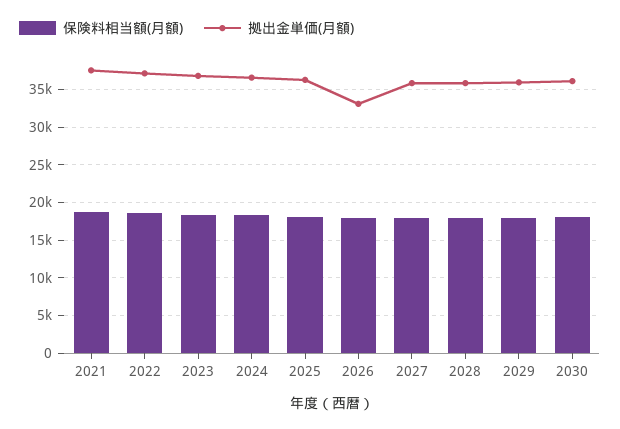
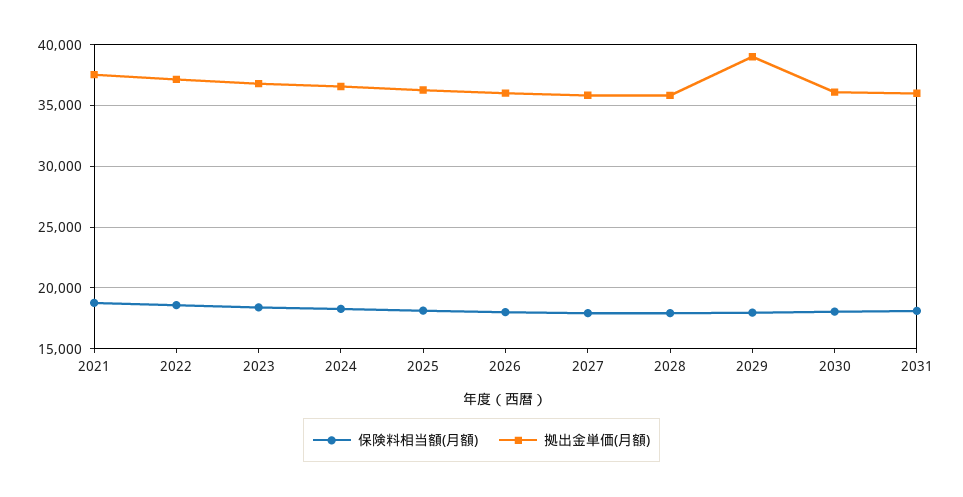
拠出金単価(月額), 2026: 33000 -> 36000
拠出金単価(月額), 2029: 36000 -> 39000
保険料相当額(月額), 2031: none -> 18000
拠出金単価(月額), 2031: none -> 36000

